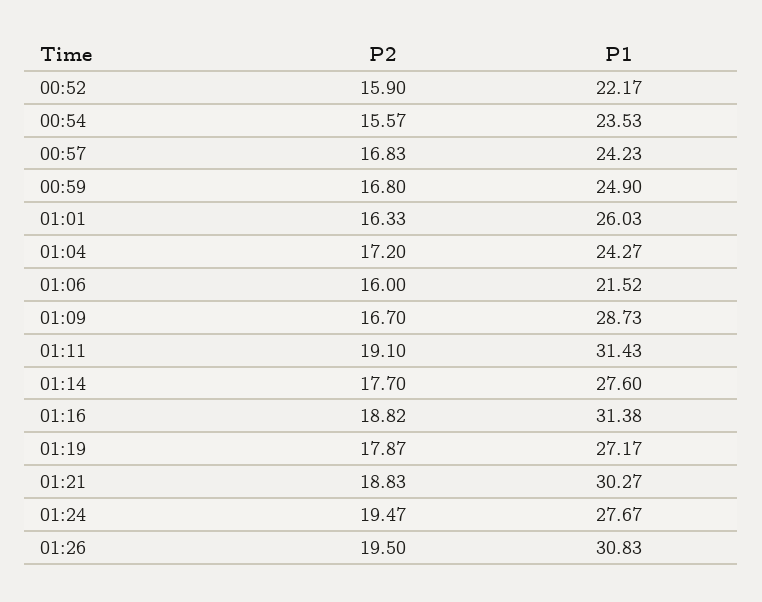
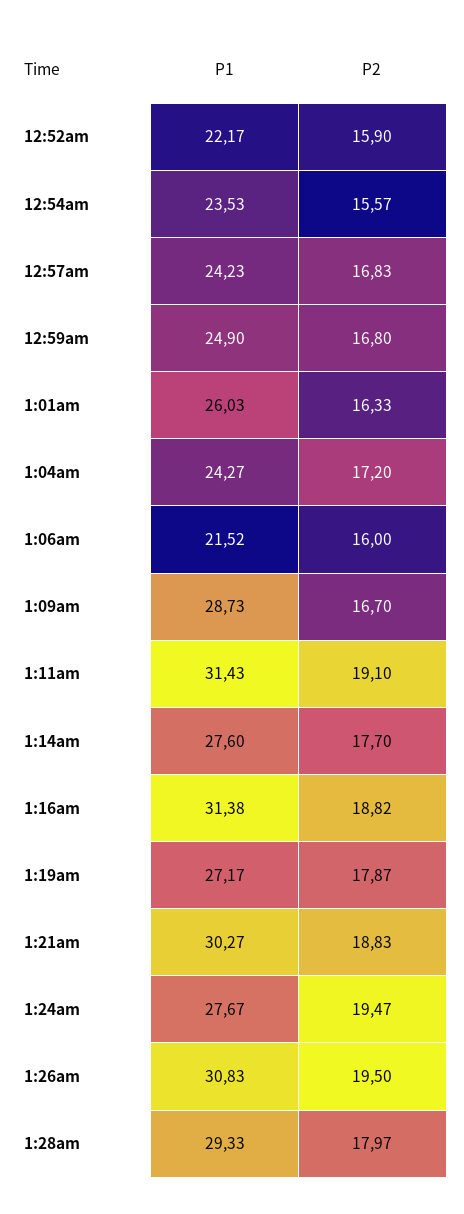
P1, 1:28am: none -> 29.33
P2, 1:28am: none -> 17.97

